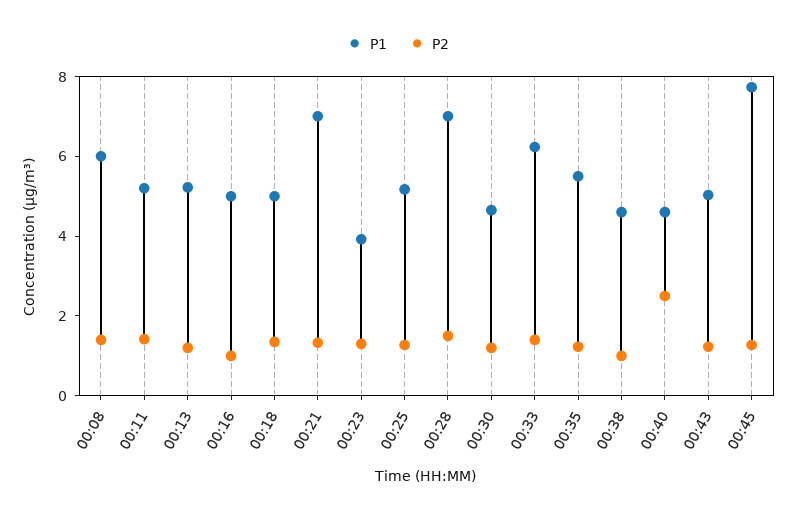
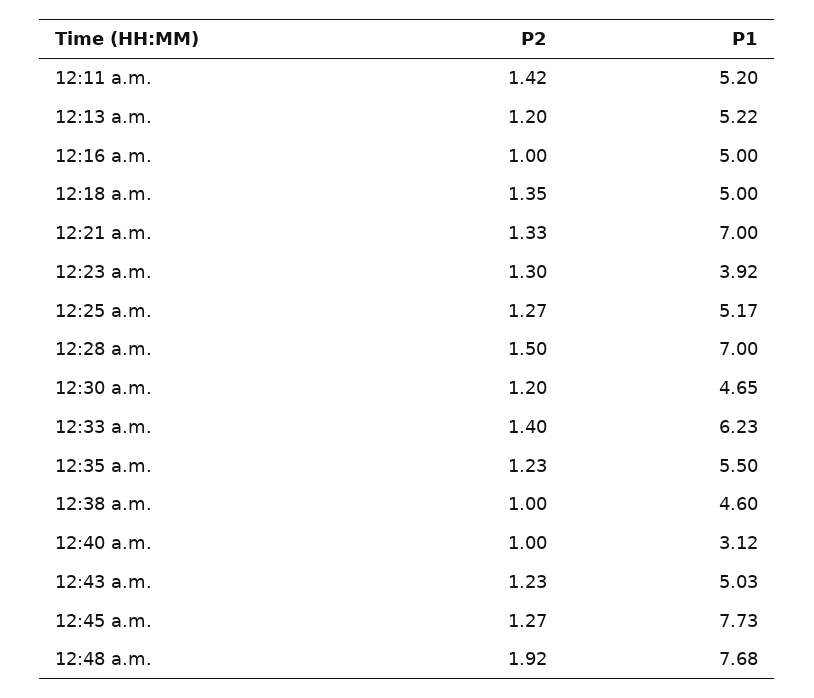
P1, 00:08: 6 -> none
P2, 00:08: 1.5 -> none
P1, 00:40: 4.5 -> 3.12
P2, 00:40: 2.5 -> 1
P2, 12:48 a.m.: none -> 1.92
P1, 12:48 a.m.: none -> 7.68

